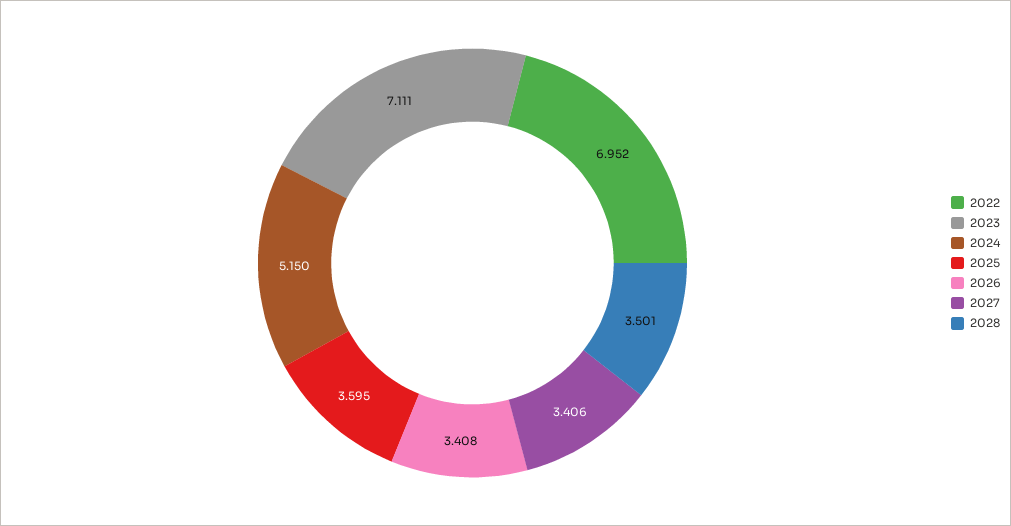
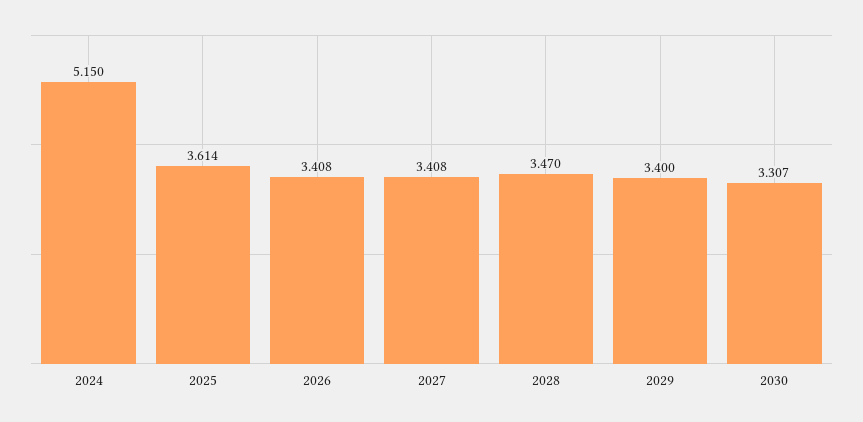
2022: 6.952 -> none
2023: 7.111 -> none
2025: 3.595 -> 3.614
2027: 3.406 -> 3.408
2028: 3.501 -> 3.47
2029: none -> 3.4
2030: none -> 3.307

